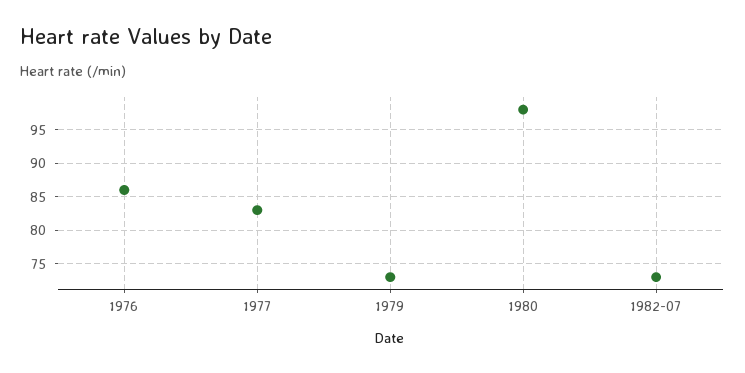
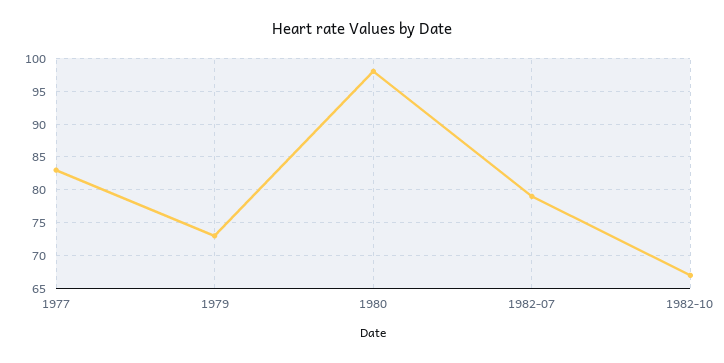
1976: 86 -> none
1982-07: 73 -> 79
1982-10: none -> 67

